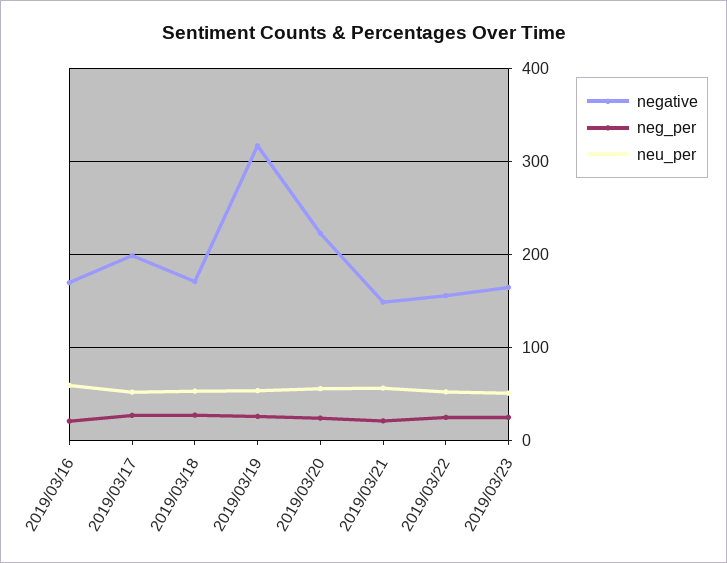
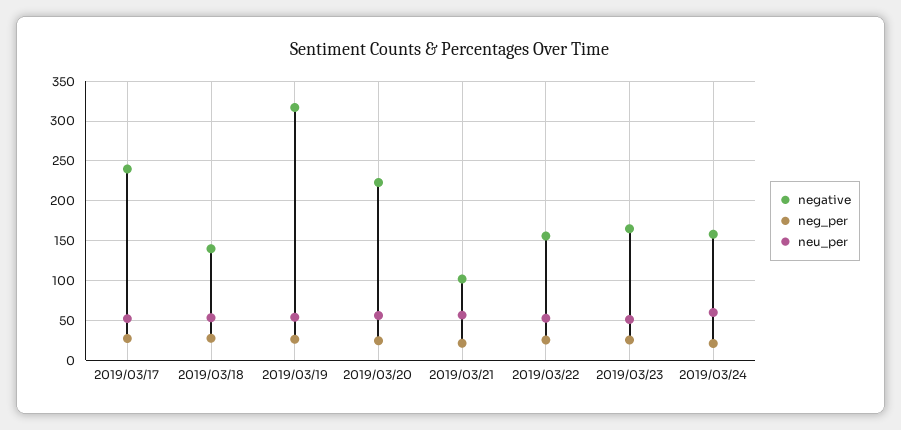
negative, 2019/03/16: 170 -> none
neg_per, 2019/03/16: 20 -> none
neu_per, 2019/03/16: 60 -> none
negative, 2019/03/17: 200 -> 240
negative, 2019/03/18: 170 -> 140
negative, 2019/03/21: 150 -> 100
negative, 2019/03/24: none -> 160
neg_per, 2019/03/24: none -> 20
neu_per, 2019/03/24: none -> 60

